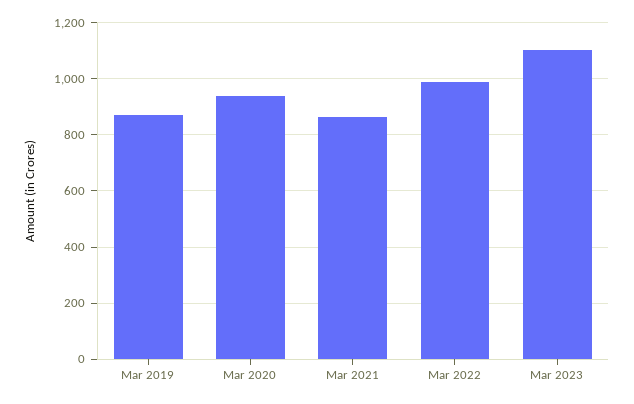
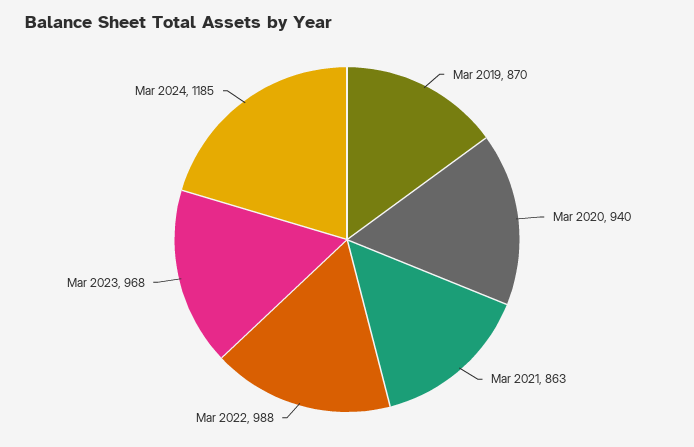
Mar 2023: 1100 -> 968
Mar 2024: none -> 1185

